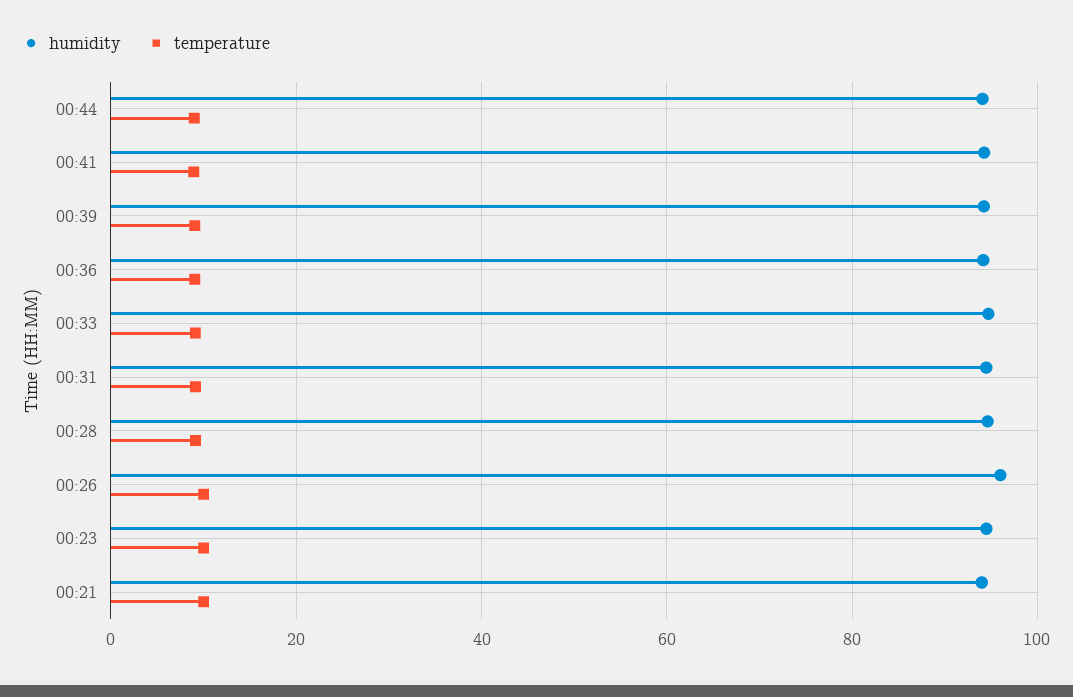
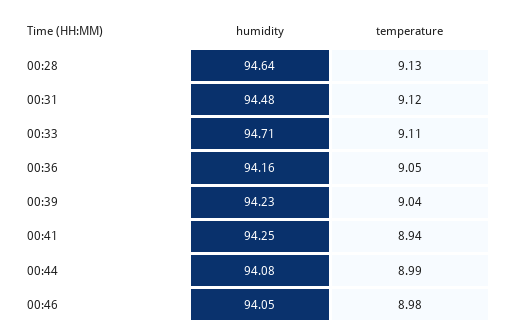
humidity, 00:26: 96 -> none
temperature, 00:26: 10 -> none
humidity, 00:23: 94 -> none
temperature, 00:23: 10 -> none
humidity, 00:21: 94 -> none
temperature, 00:21: 10 -> none
humidity, 00:46: none -> 94.05
temperature, 00:46: none -> 8.98

